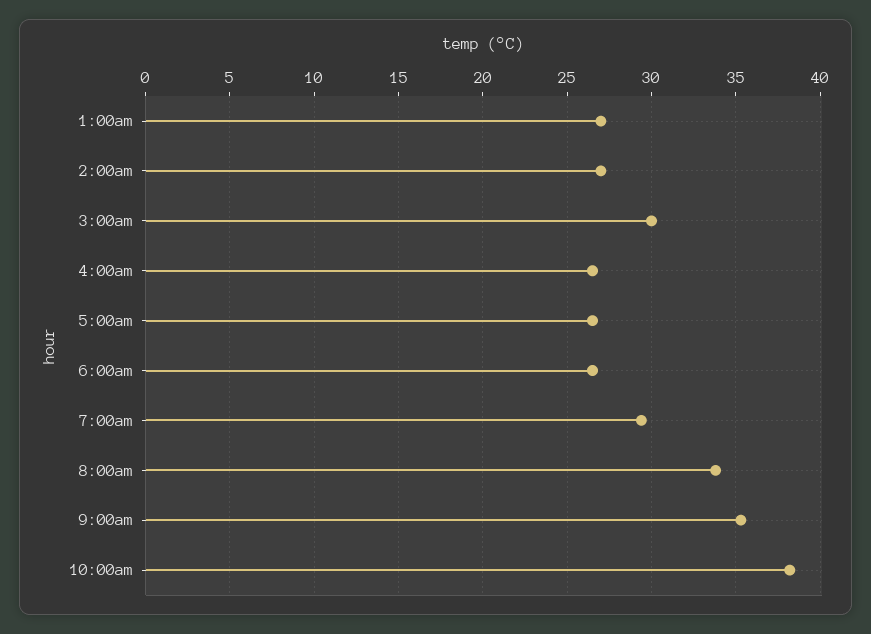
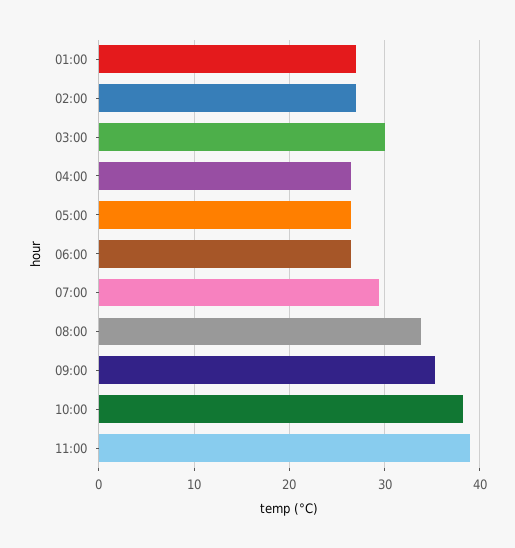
11:00: none -> 39

